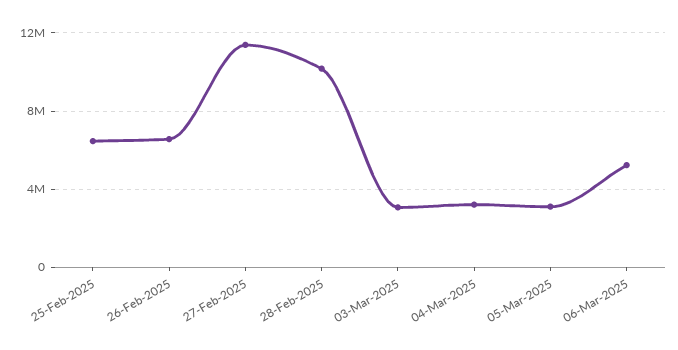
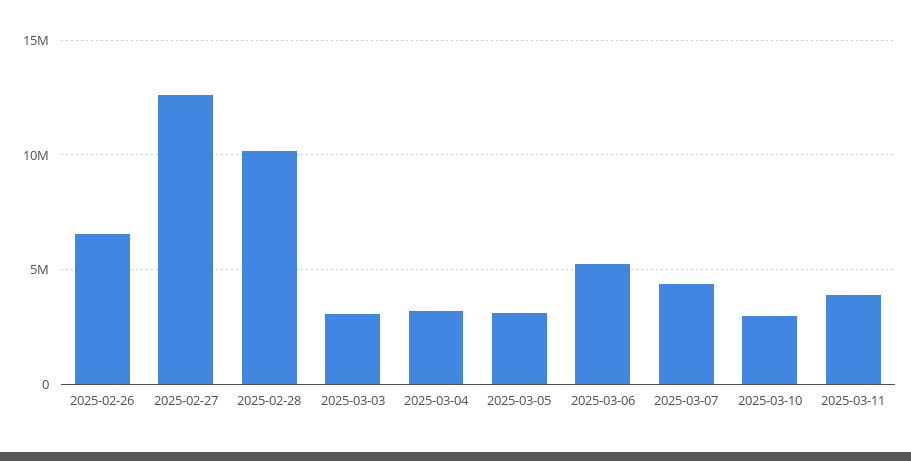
25-Feb-2025: 6500000 -> none
27-Feb-2025: 11500000 -> 12500000
2025-03-07: none -> 4500000
2025-03-10: none -> 3000000
2025-03-11: none -> 4000000

